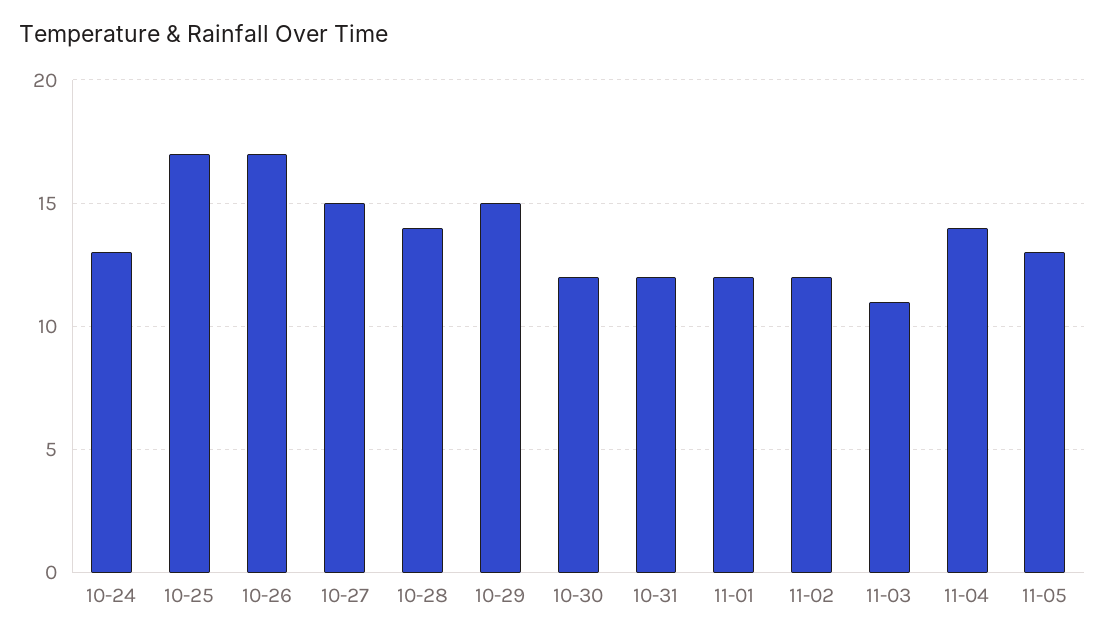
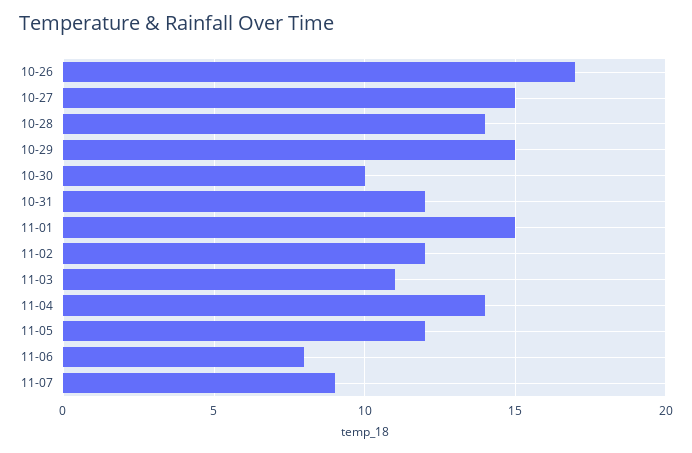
10-24: 13 -> none
10-25: 17 -> none
10-30: 12 -> 10
11-01: 12 -> 15
11-05: 13 -> 12
11-06: none -> 8
11-07: none -> 9

